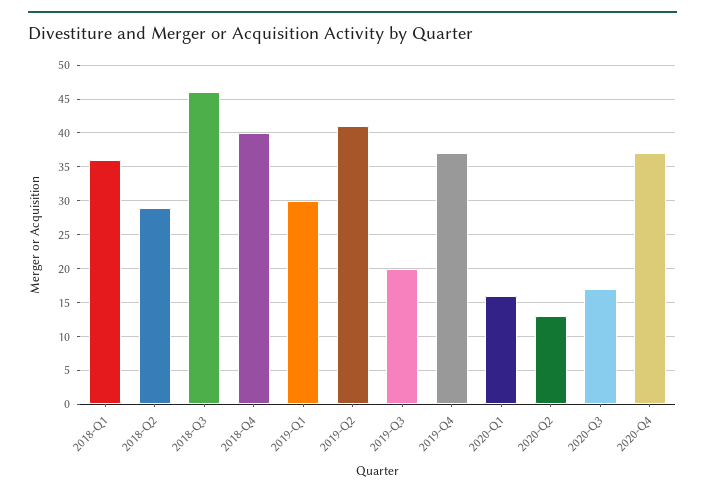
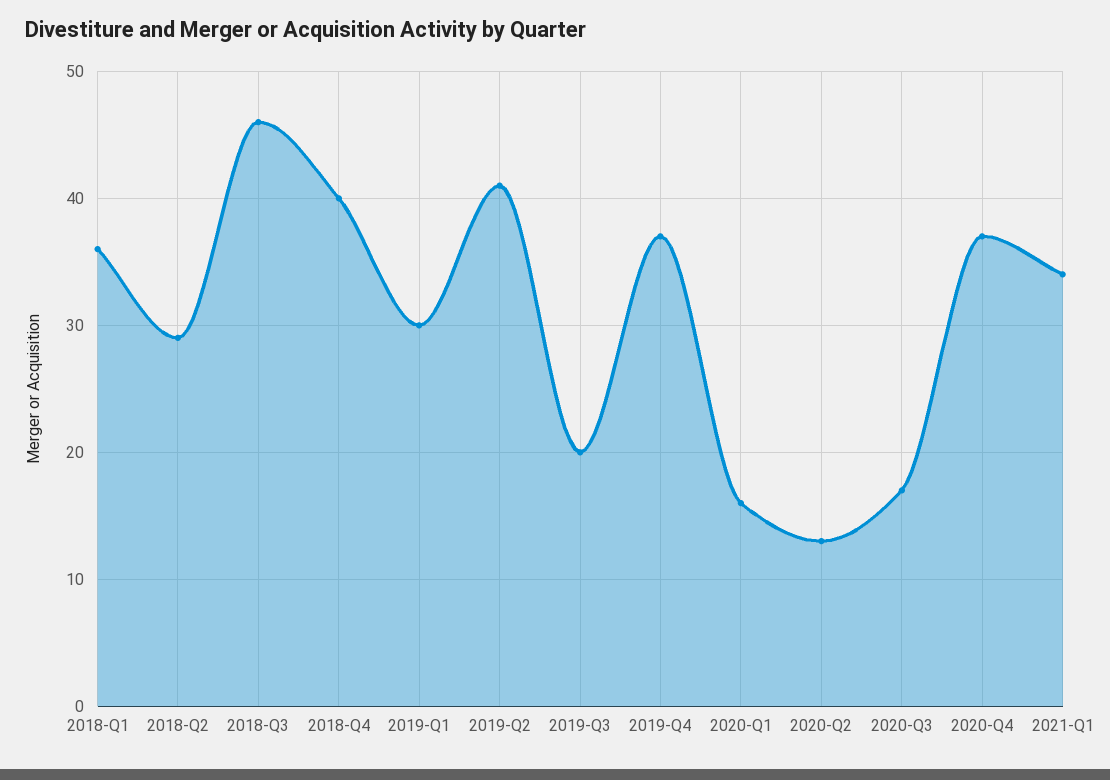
2021-Q1: none -> 34

